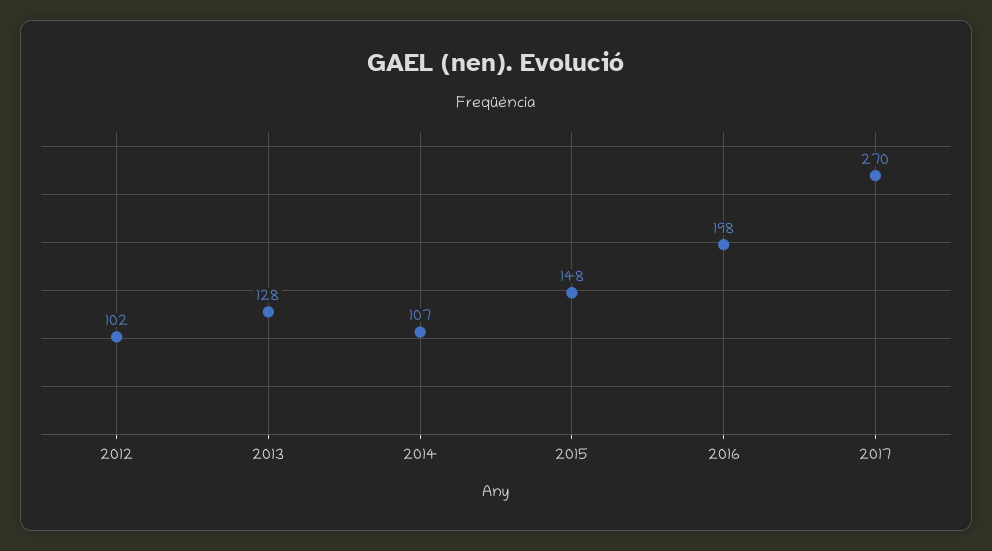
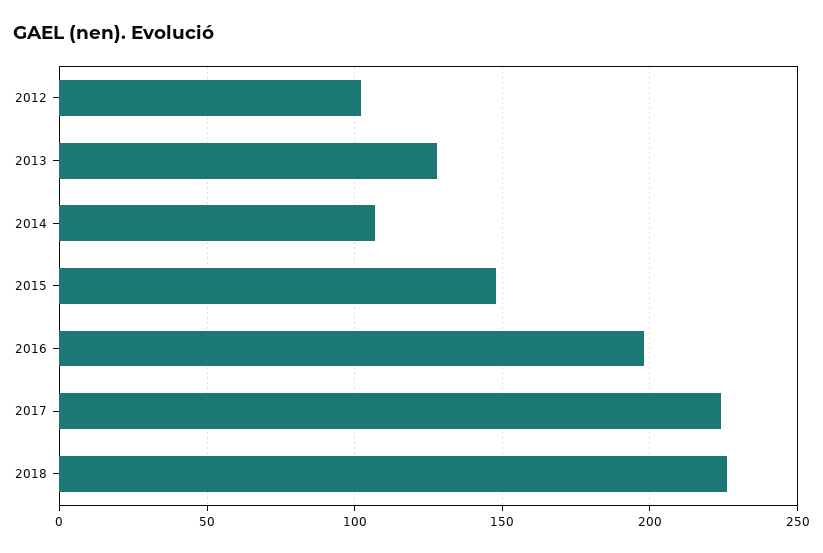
2017: 270 -> 225
2018: none -> 225

